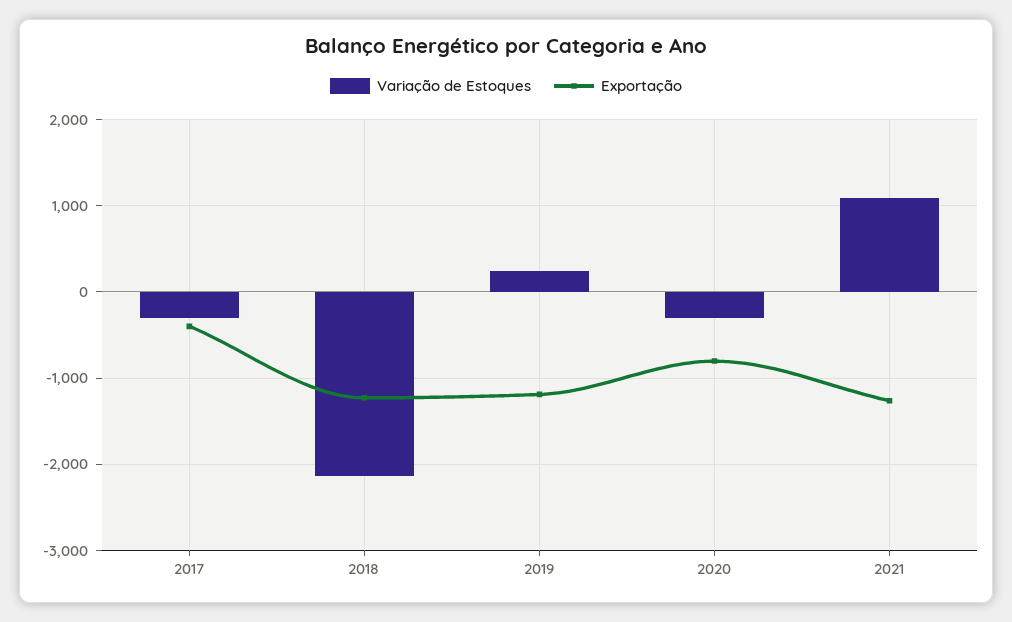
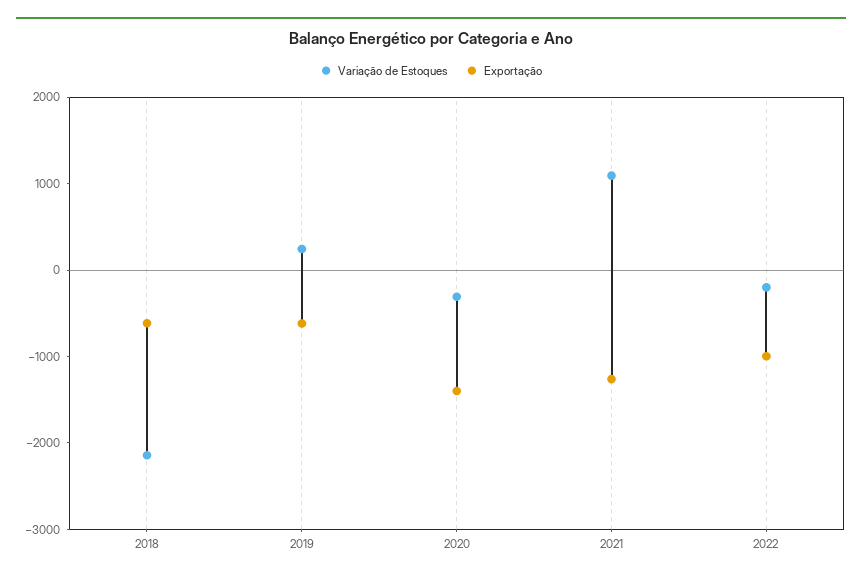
Variação de Estoques, 2017: -300 -> none
Exportação, 2017: -400 -> none
Exportação, 2018: -1200 -> -600
Exportação, 2019: -1200 -> -600
Exportação, 2020: -800 -> -1400
Variação de Estoques, 2022: none -> -200
Exportação, 2022: none -> -1000

